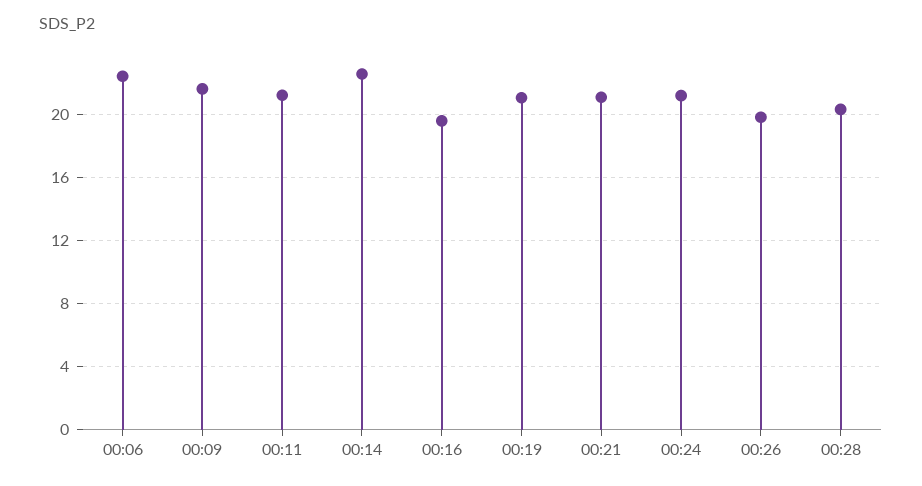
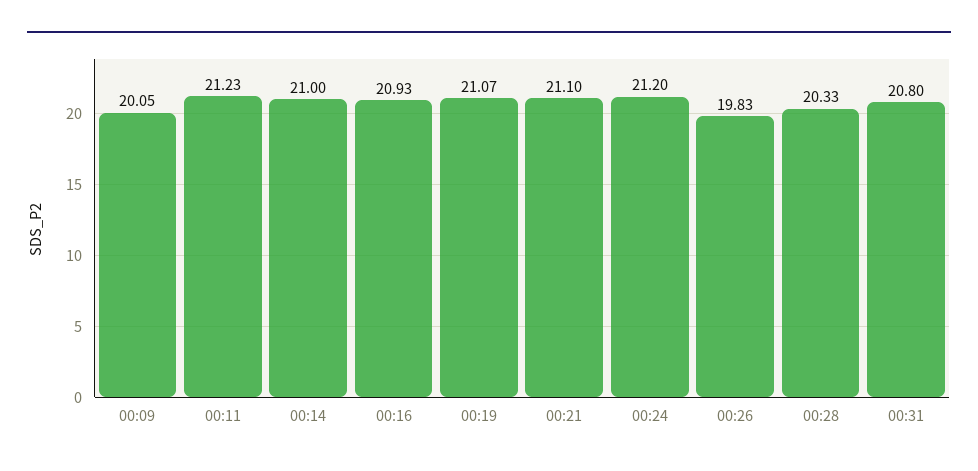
00:06: 22.5 -> none
00:09: 21.5 -> 20.05
00:14: 22.5 -> 21
00:16: 19.5 -> 20.93
00:31: none -> 20.8

